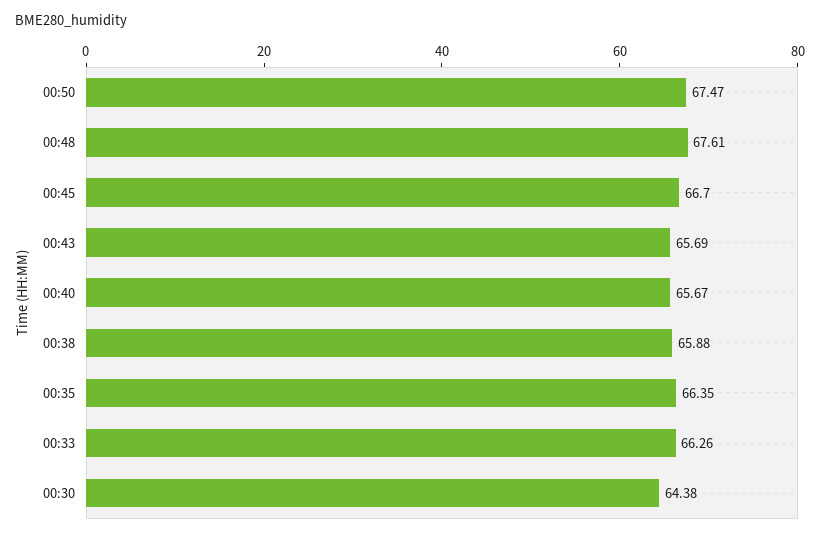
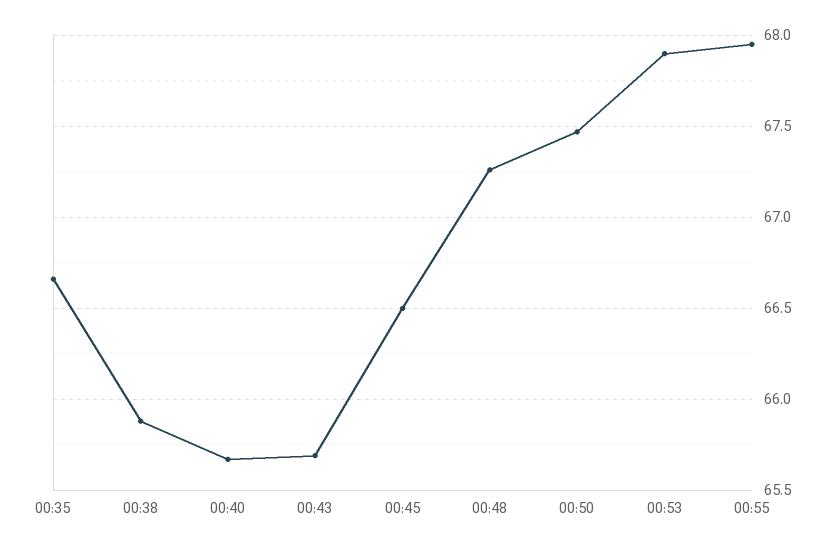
00:48: 67.61 -> 67.25
00:45: 66.7 -> 66.5
00:35: 66.35 -> 66.65
00:33: 66.26 -> none
00:30: 64.38 -> none
00:53: none -> 67.9
00:55: none -> 67.95

